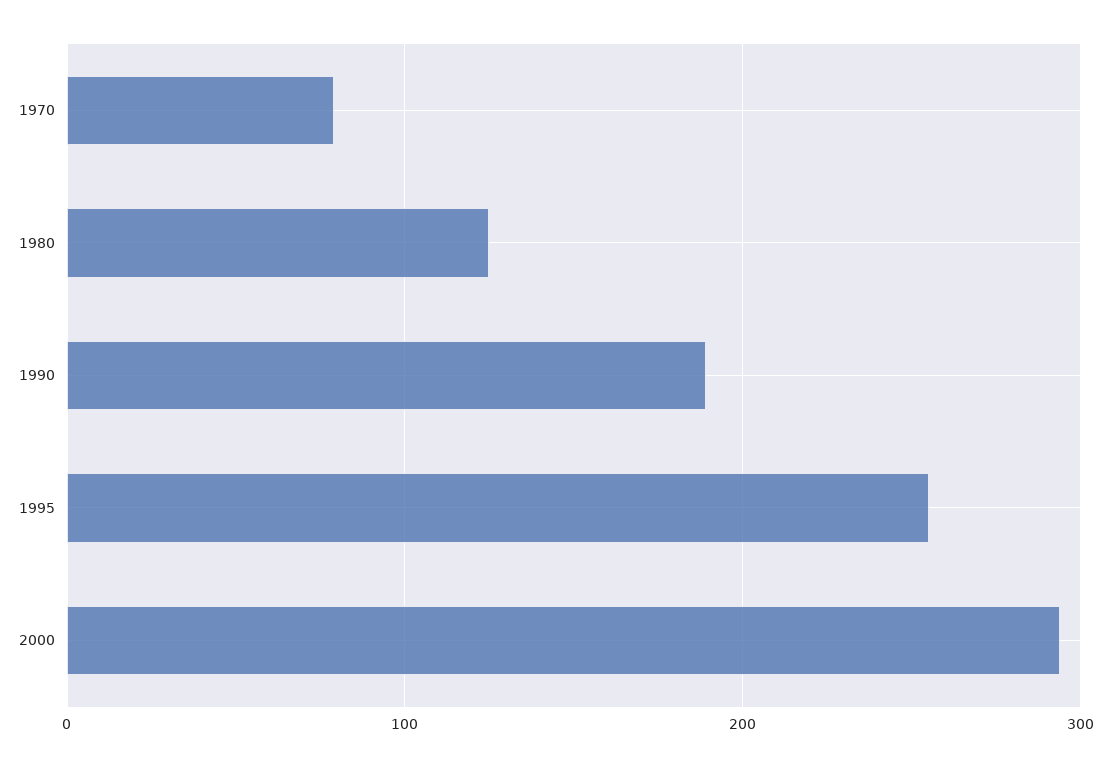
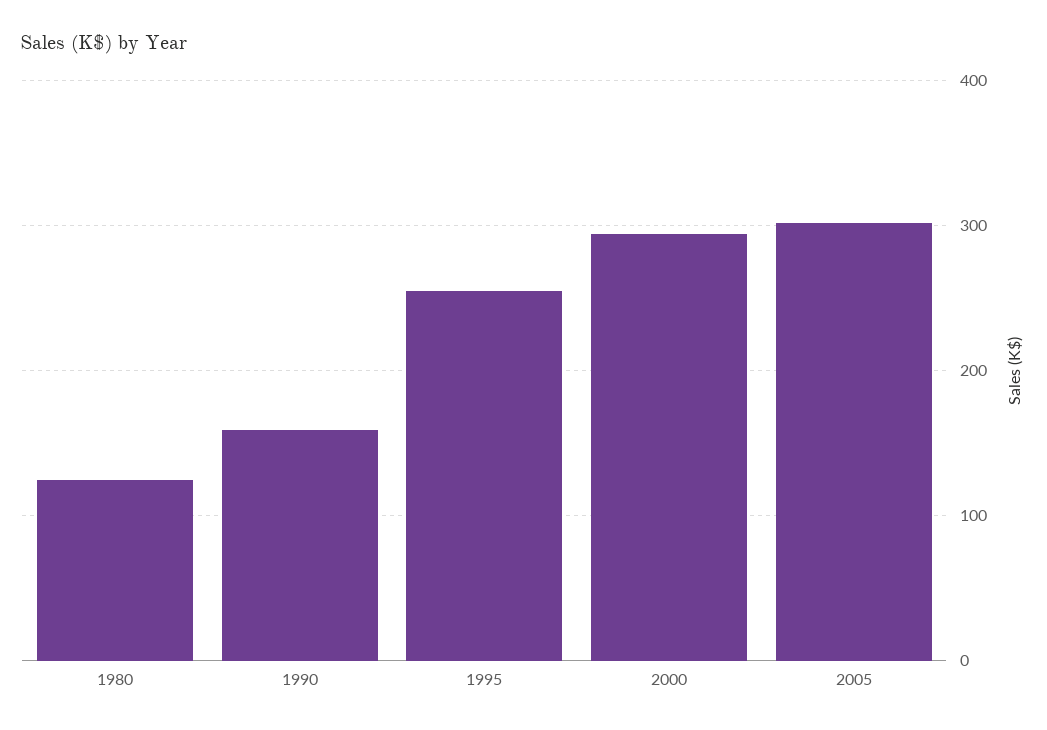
1970: 80 -> none
1990: 190 -> 160
2005: none -> 300

